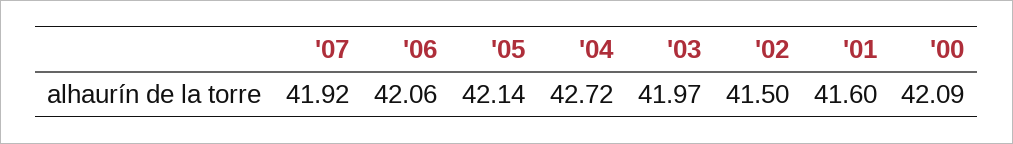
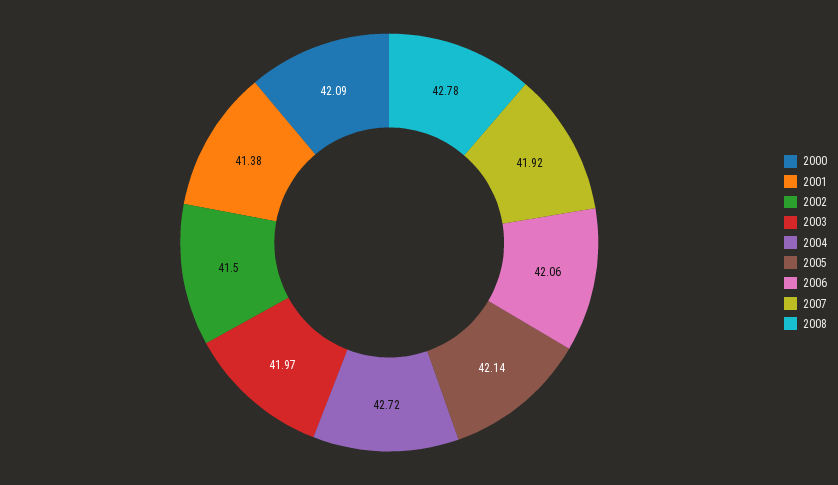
'01: 41.6 -> 41.38
2008: none -> 42.78

